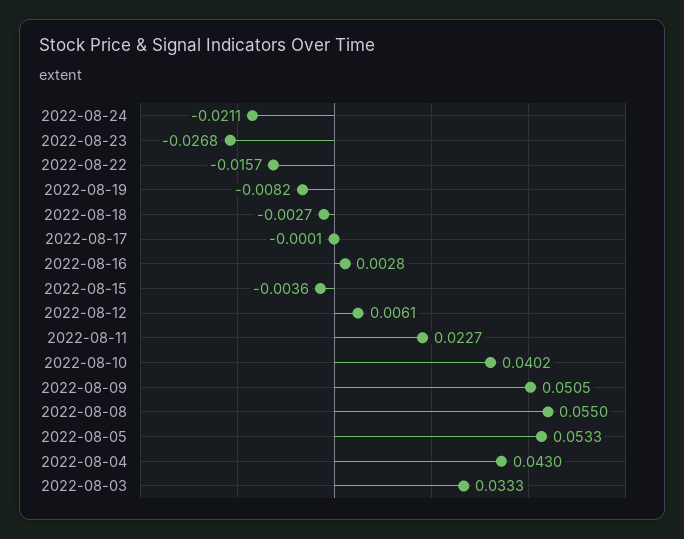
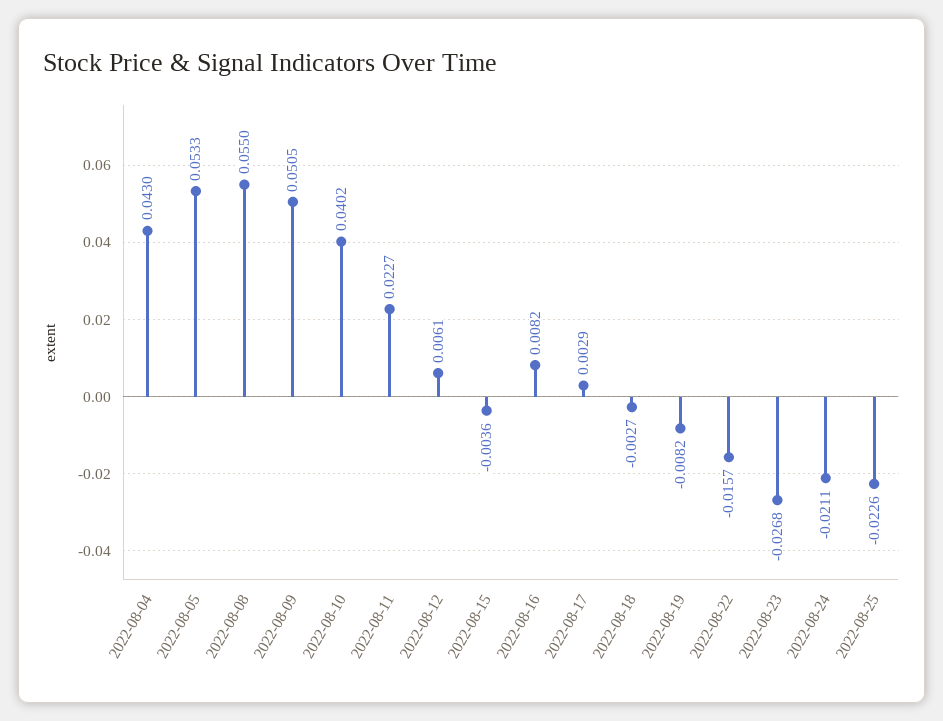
2022-08-17: -0.0001 -> 0.0029
2022-08-16: 0.0028 -> 0.0082
2022-08-03: 0.0333 -> none
2022-08-25: none -> -0.0226

